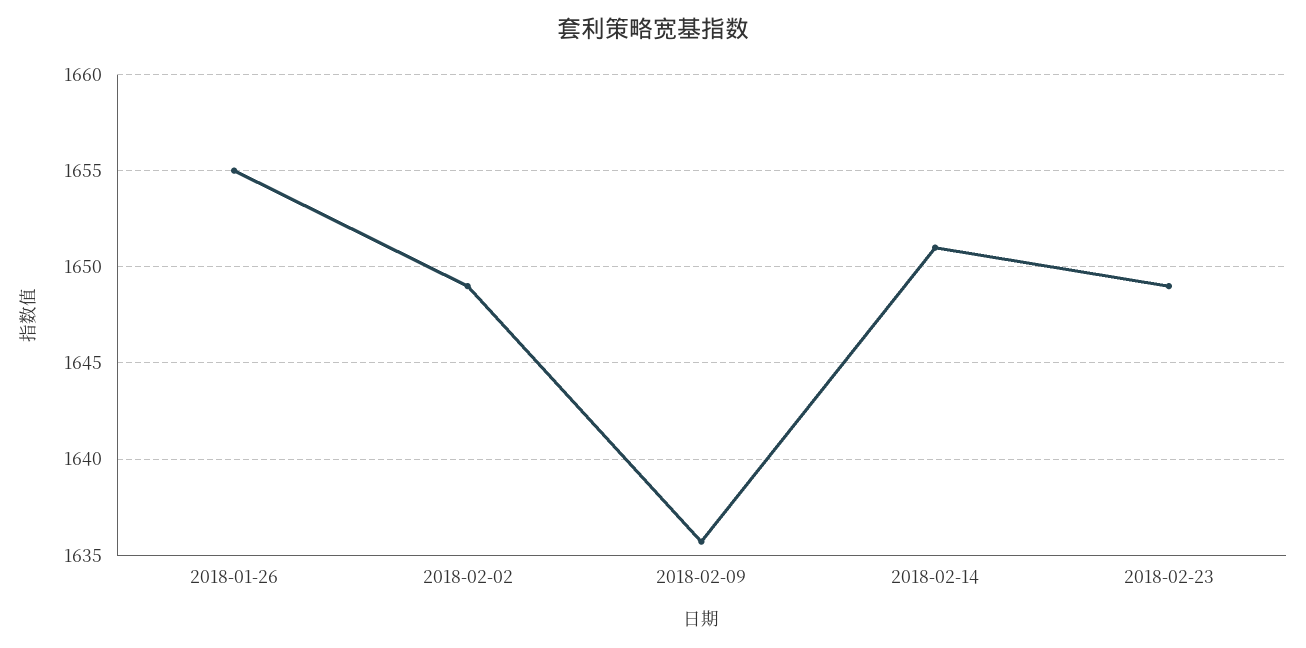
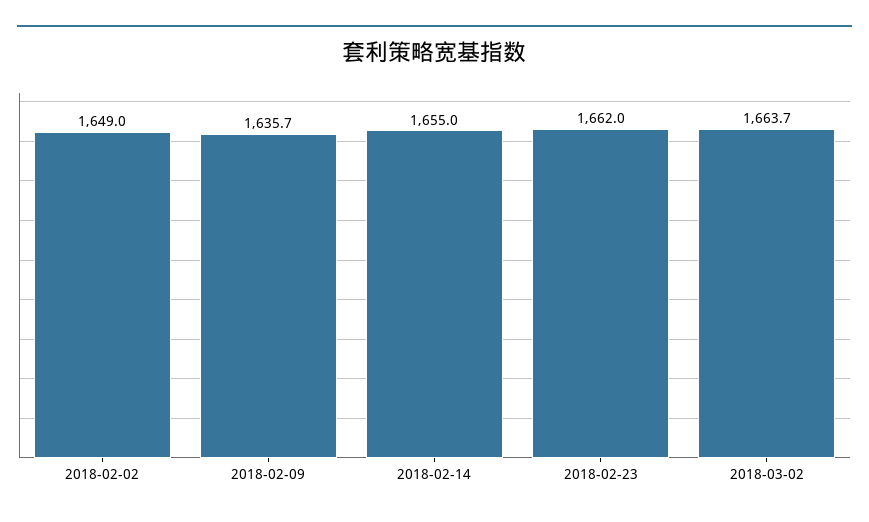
2018-01-26: 1655 -> none
2018-02-14: 1651 -> 1655
2018-02-23: 1649 -> 1662
2018-03-02: none -> 1663.7

